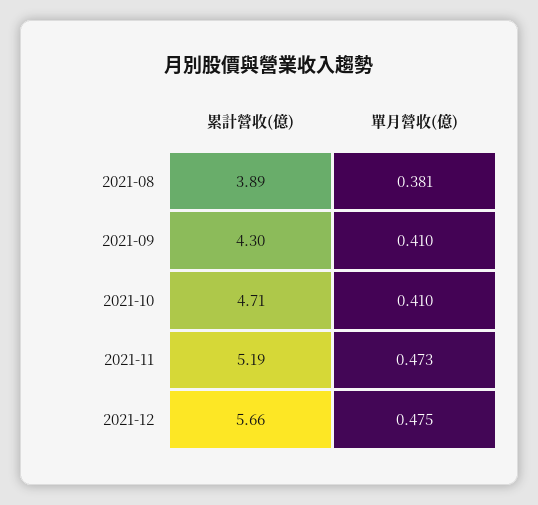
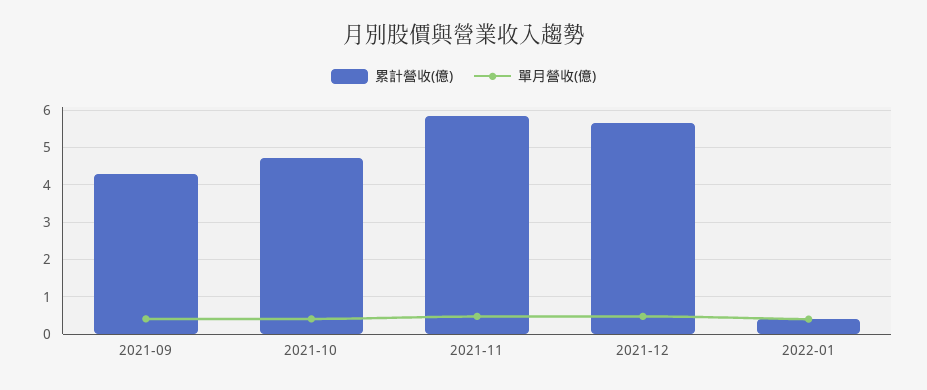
累計營收(億), 2021-08: 3.89 -> none
單月營收(億), 2021-08: 0.381 -> none
累計營收(億), 2021-11: 5.19 -> 5.8
累計營收(億), 2022-01: none -> 0.4
單月營收(億), 2022-01: none -> 0.4

